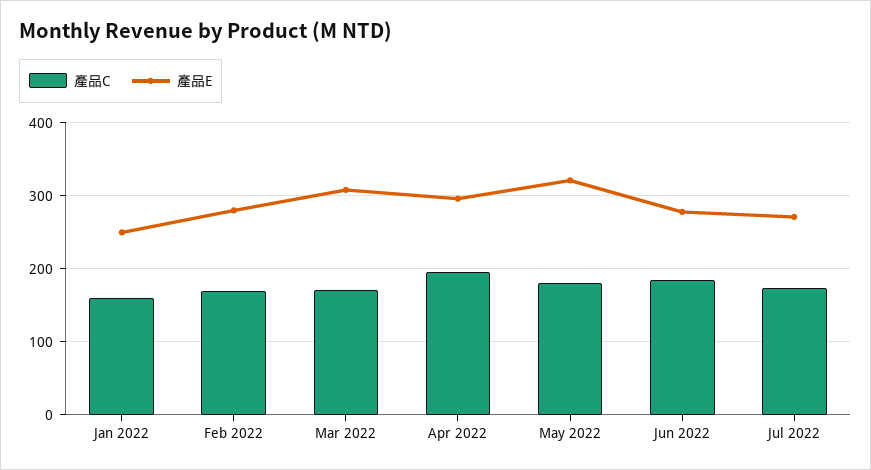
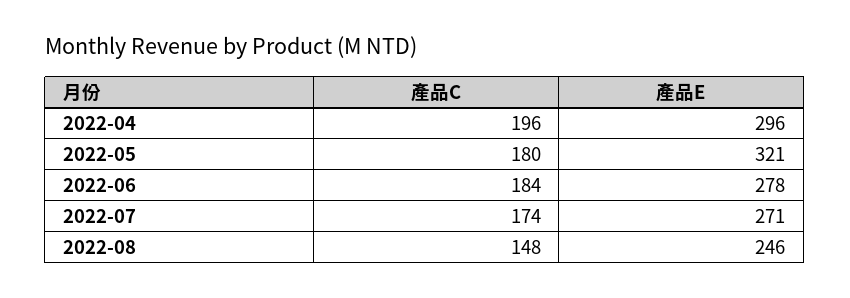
產品C, Jan 2022: 160 -> none
產品E, Jan 2022: 250 -> none
產品C, Feb 2022: 170 -> none
產品E, Feb 2022: 280 -> none
產品C, Mar 2022: 170 -> none
產品E, Mar 2022: 310 -> none
產品C, 2022-08: none -> 148
產品E, 2022-08: none -> 246

